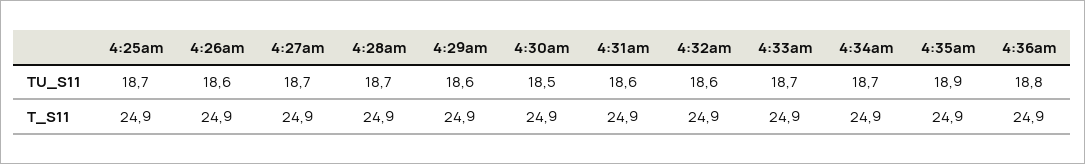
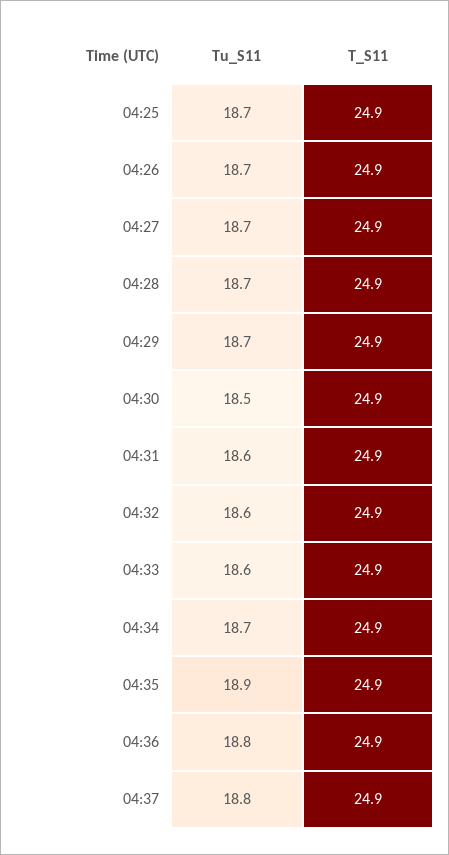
4:26am, TU_S11: 18.6 -> 18.7
4:29am, TU_S11: 18.6 -> 18.7
4:33am, TU_S11: 18.7 -> 18.6
04:37, TU_S11: none -> 18.8
04:37, T_S11: none -> 24.9

